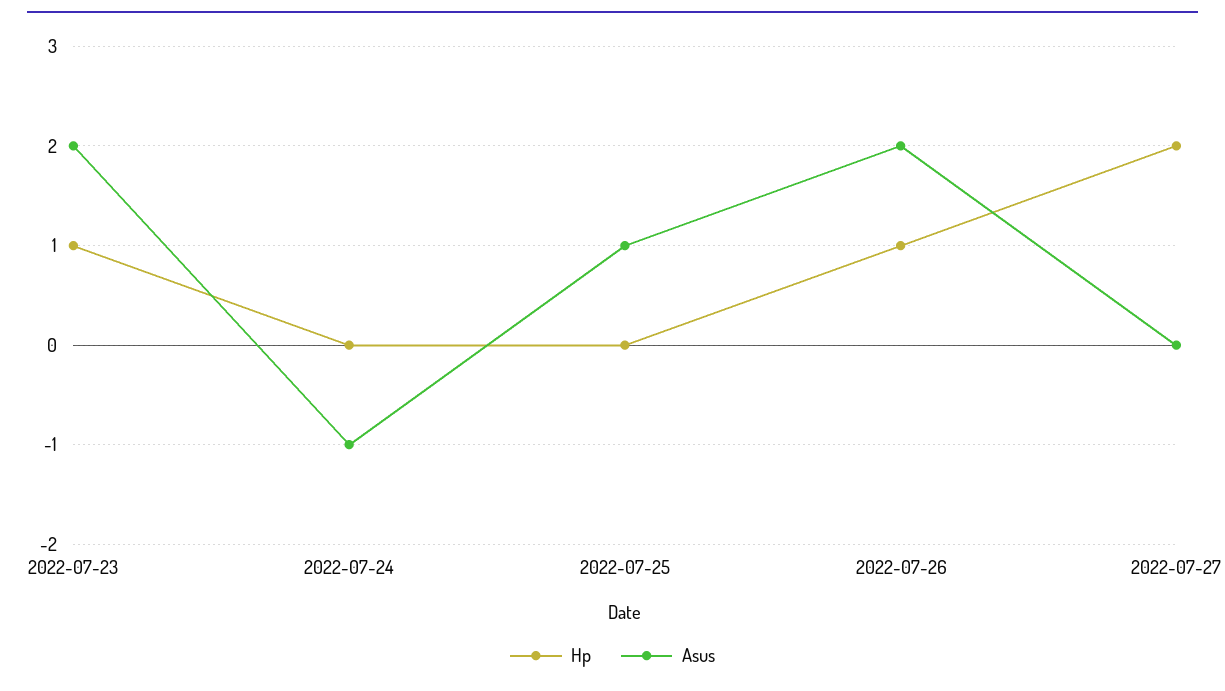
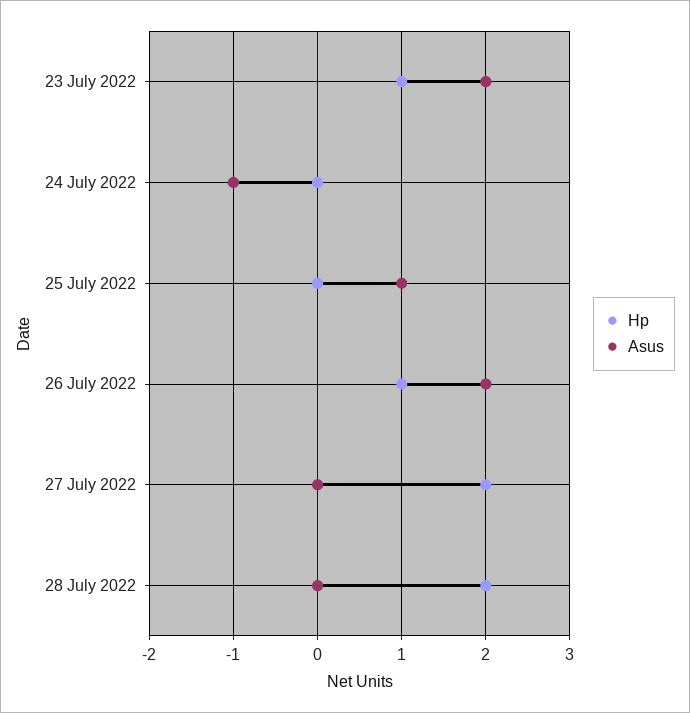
Hp, 28 July 2022: none -> 2
Asus, 28 July 2022: none -> 0

